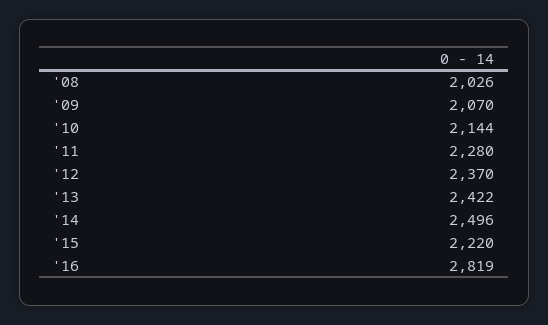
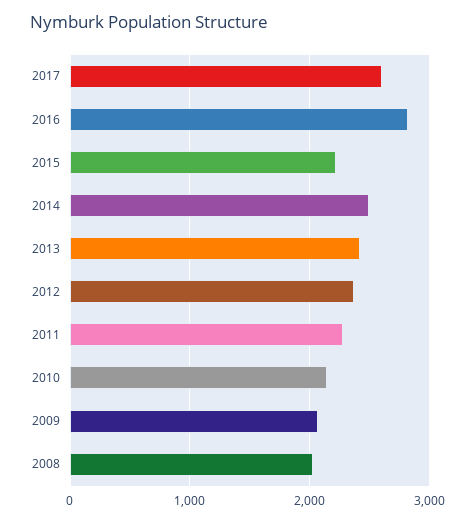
2017: none -> 2600

